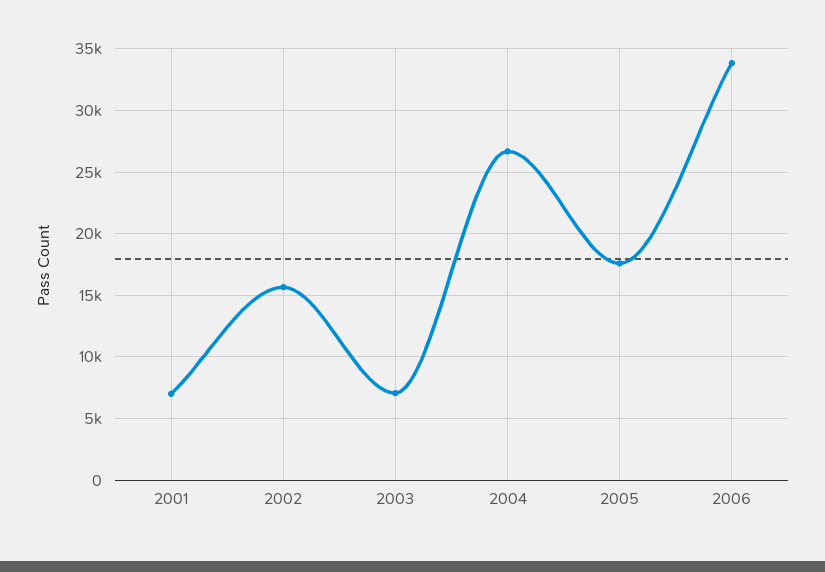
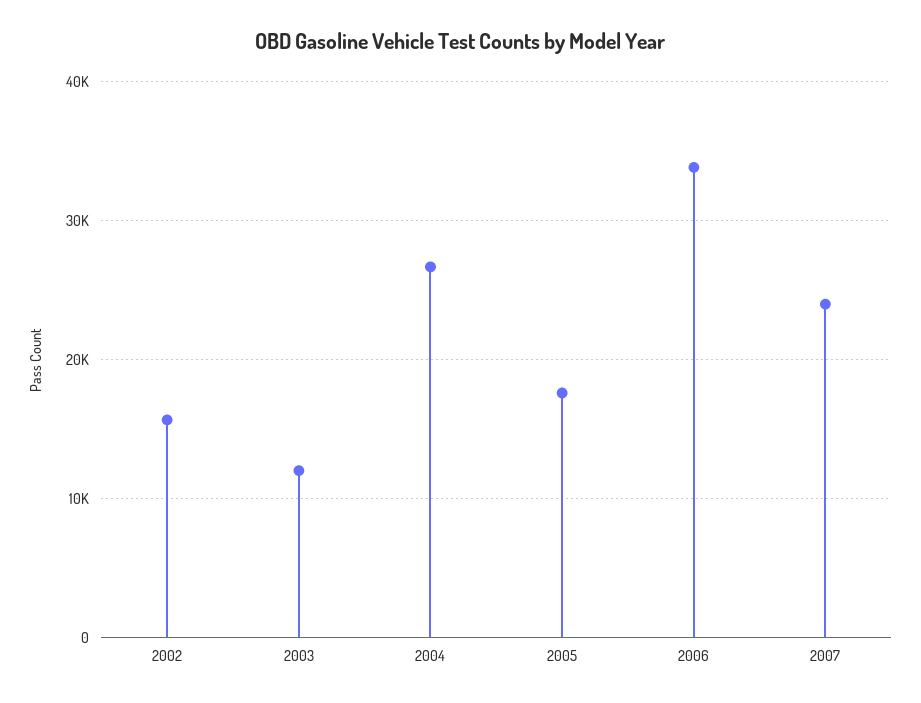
2001: 7000 -> none
2003: 7000 -> 12000
2007: none -> 24000

